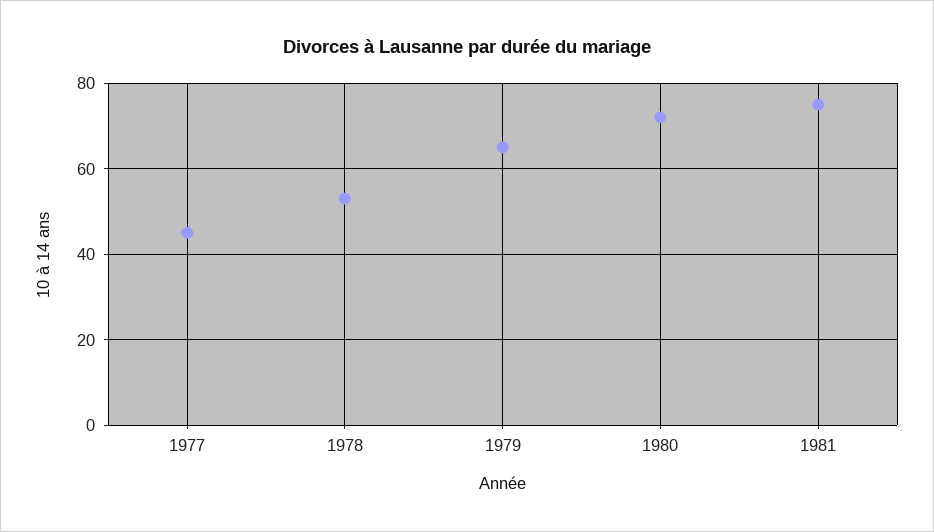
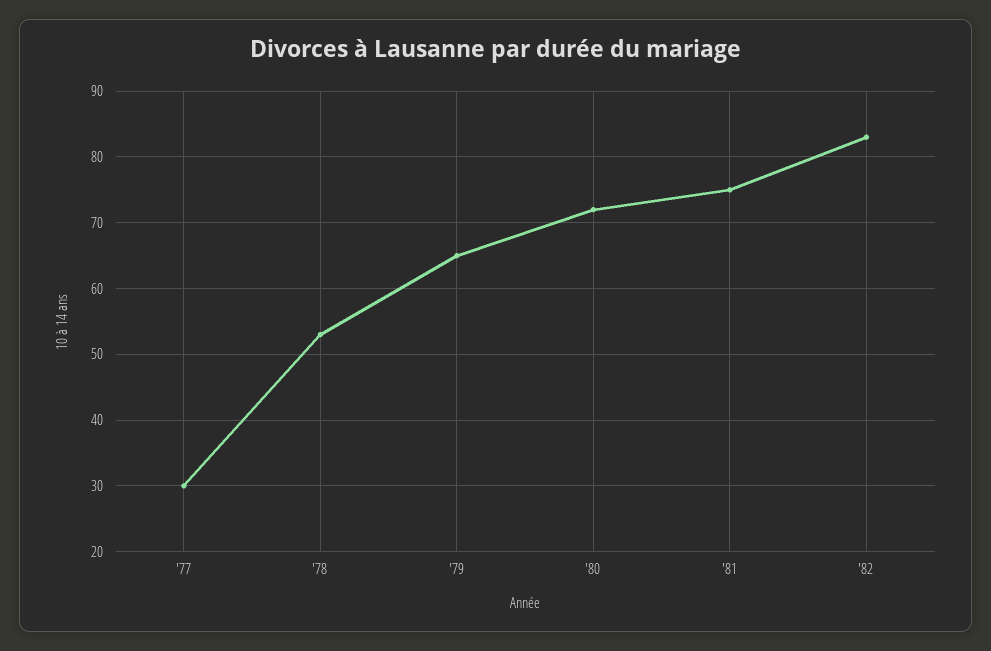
1977: 45 -> 30
'82: none -> 83

